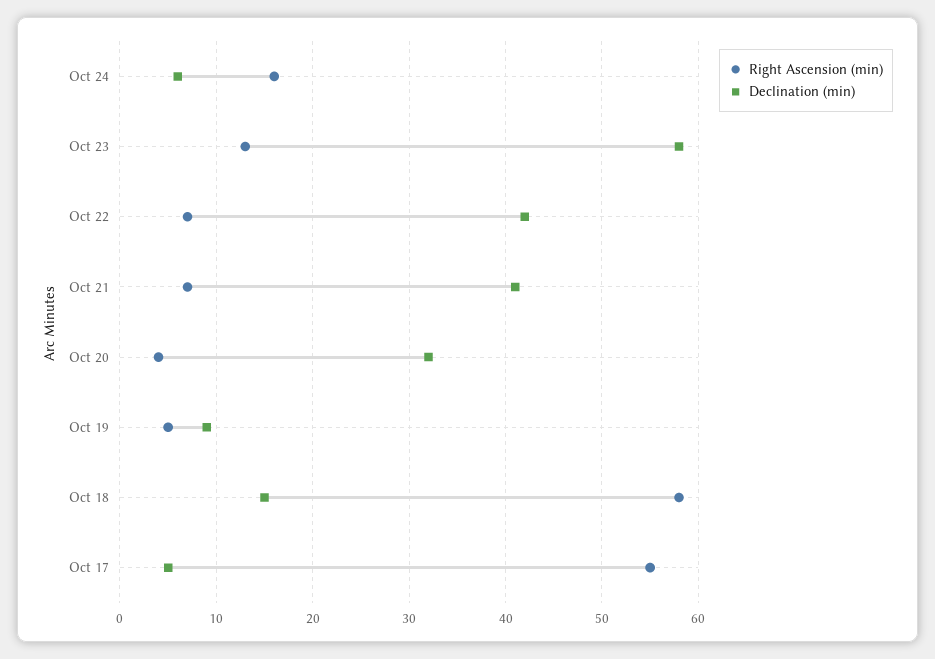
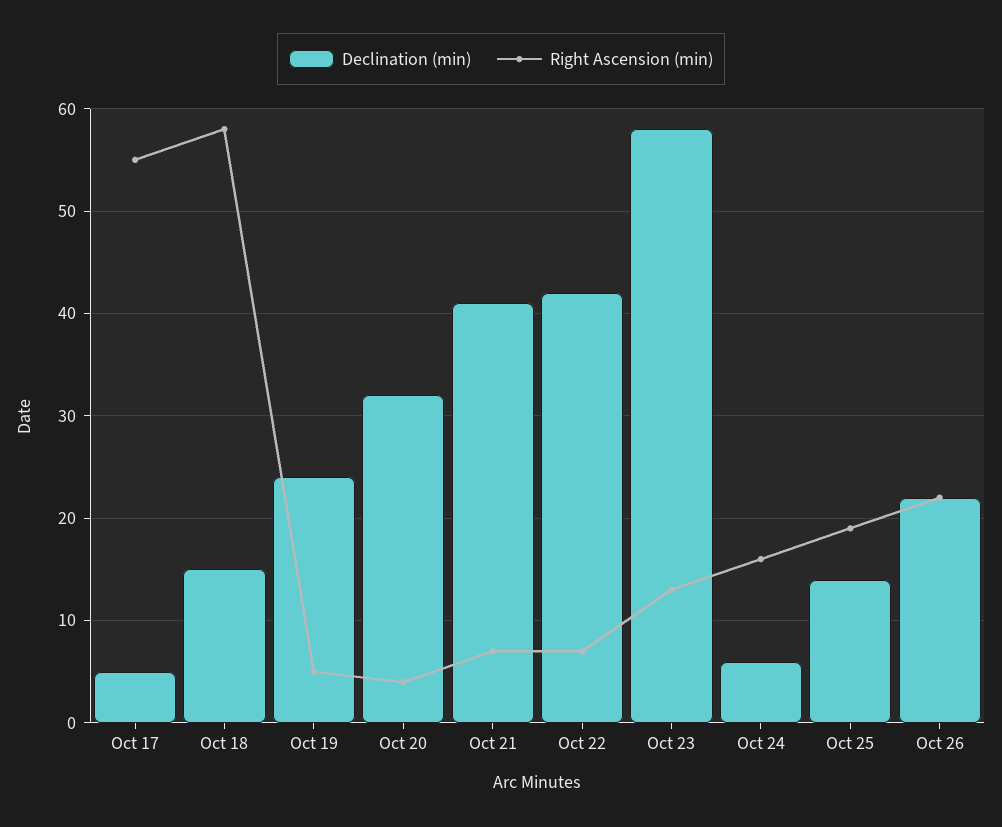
Declination (min), Oct 19: 9 -> 24
Declination (min), Oct 25: none -> 14
Right Ascension (min), Oct 25: none -> 19
Declination (min), Oct 26: none -> 22
Right Ascension (min), Oct 26: none -> 22

